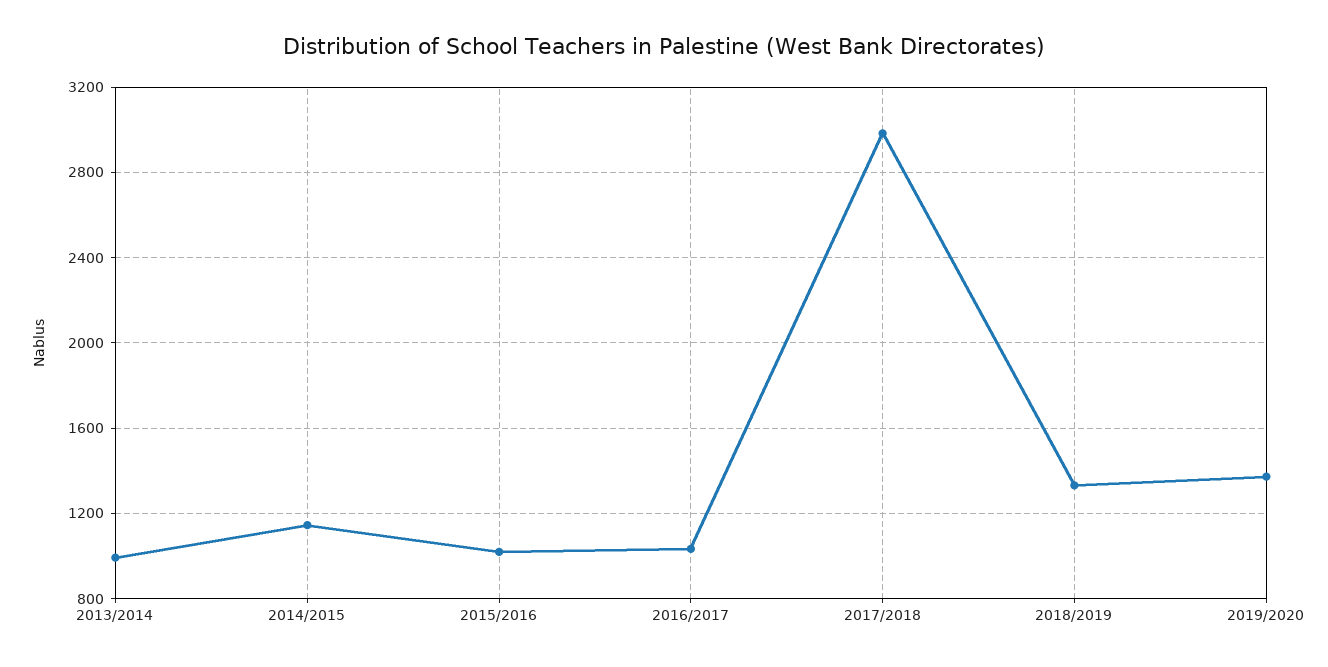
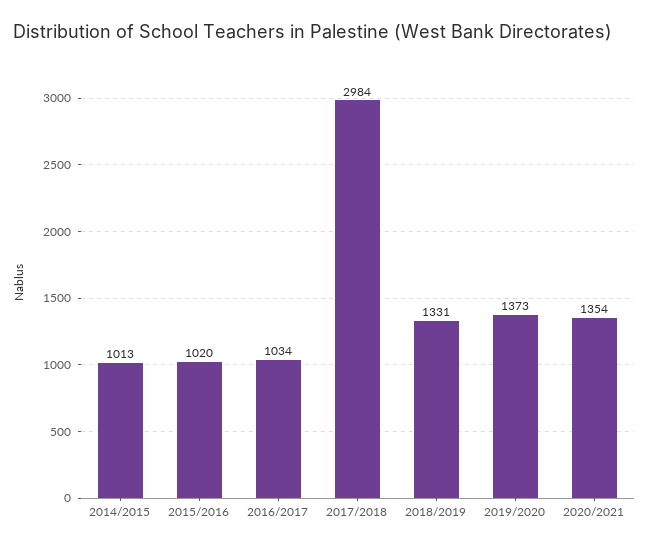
2013/2014: 1000 -> none
2014/2015: 1150 -> 1013
2020/2021: none -> 1354

